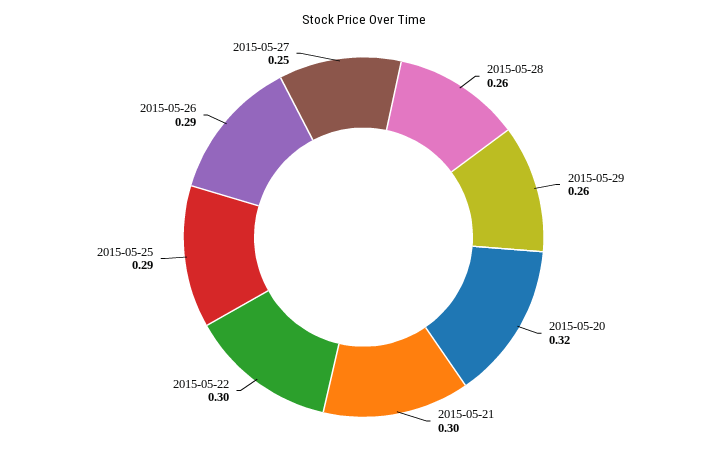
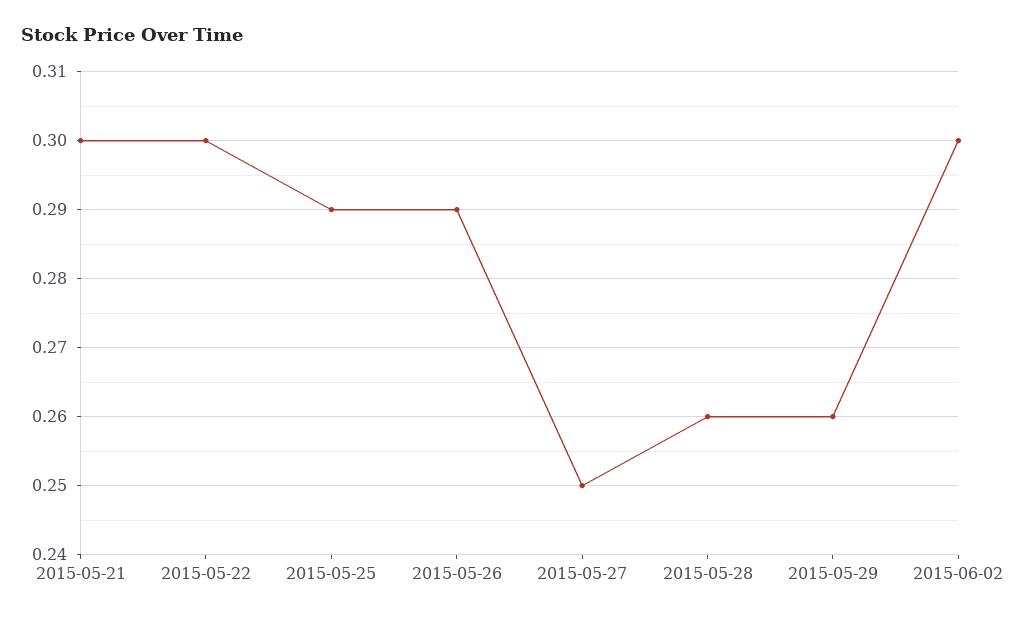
2015-05-20: 0.32 -> none
2015-06-02: none -> 0.3

